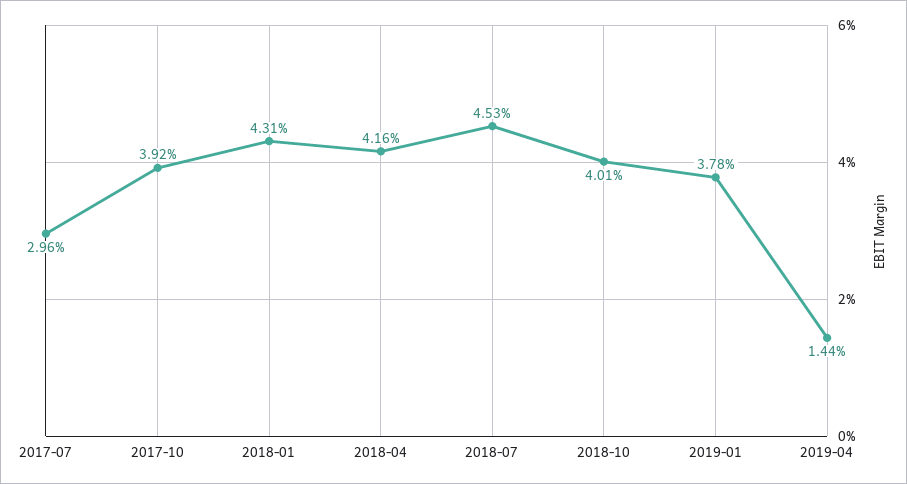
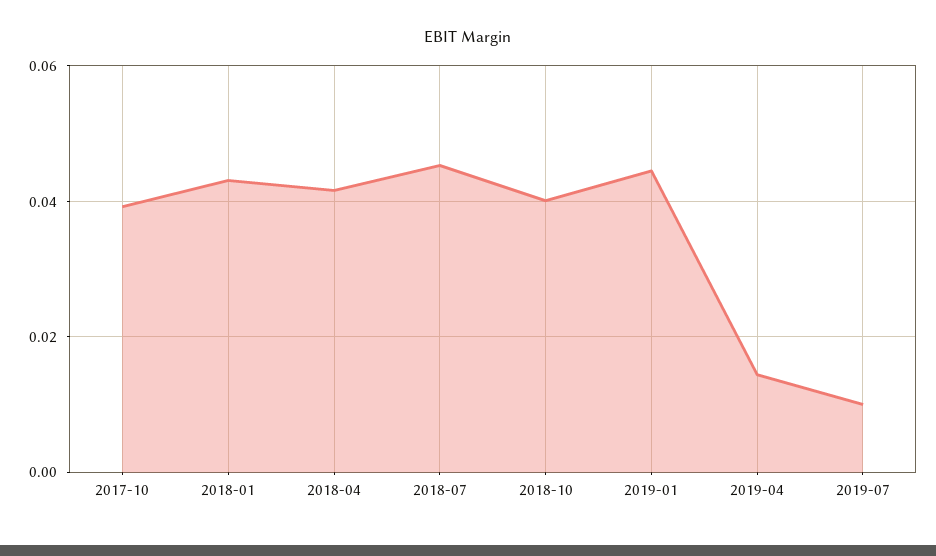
2017-07: 0.0296 -> none
2019-01: 0.0378 -> 0.044
2019-07: none -> 0.01

